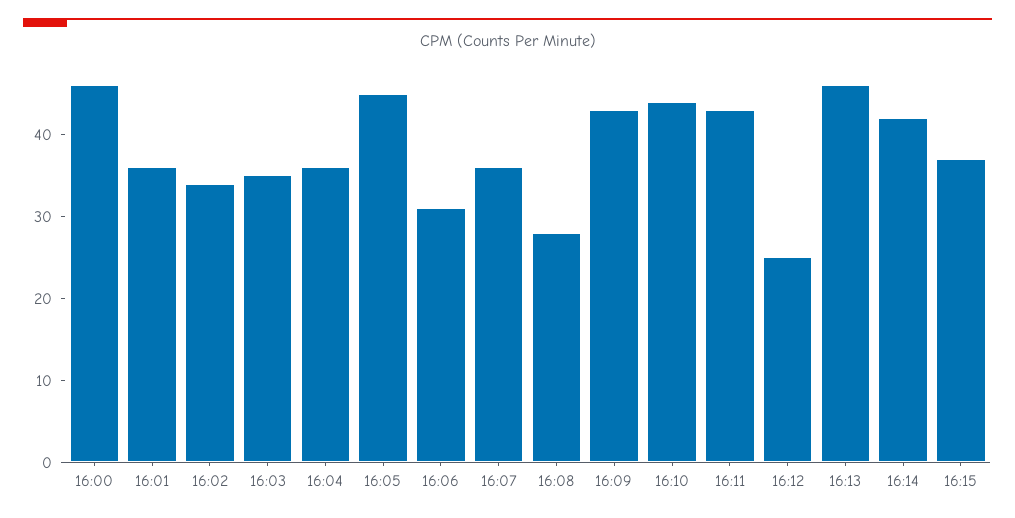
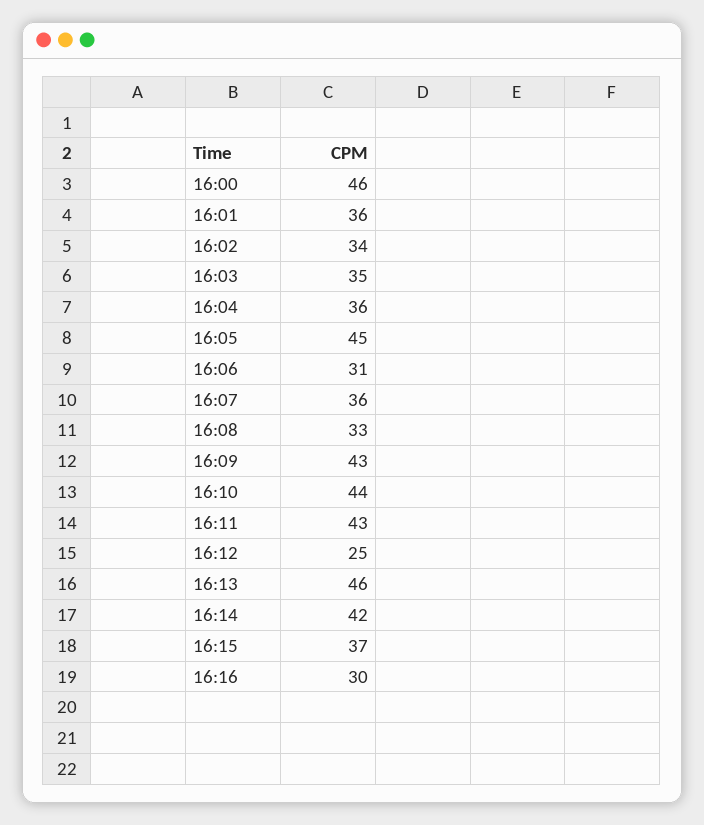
16:08: 28 -> 33
16:16: none -> 30

